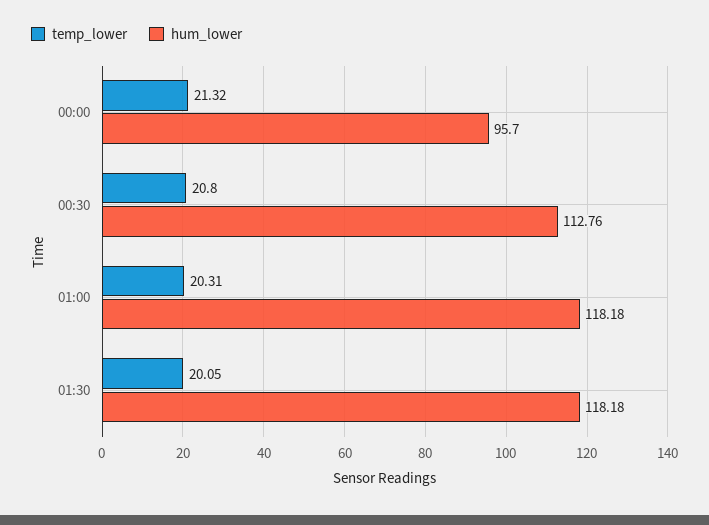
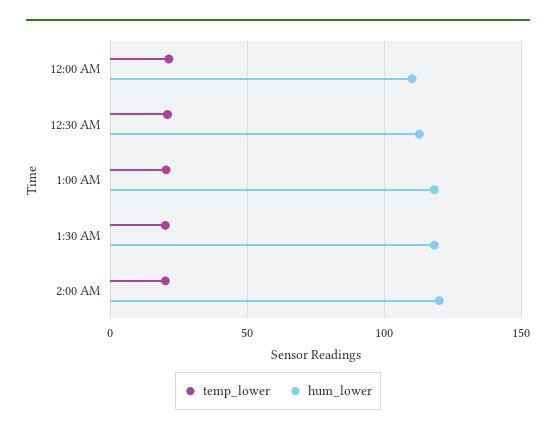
hum_lower, 00:00: 95.7 -> 110
temp_lower, 2:00 AM: none -> 20
hum_lower, 2:00 AM: none -> 120

